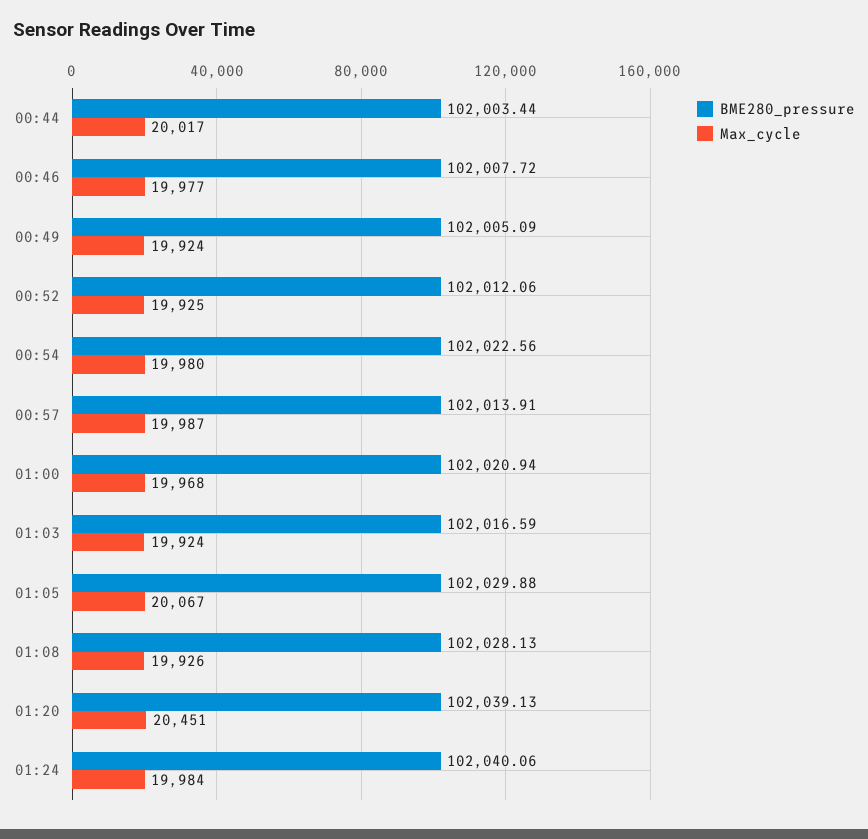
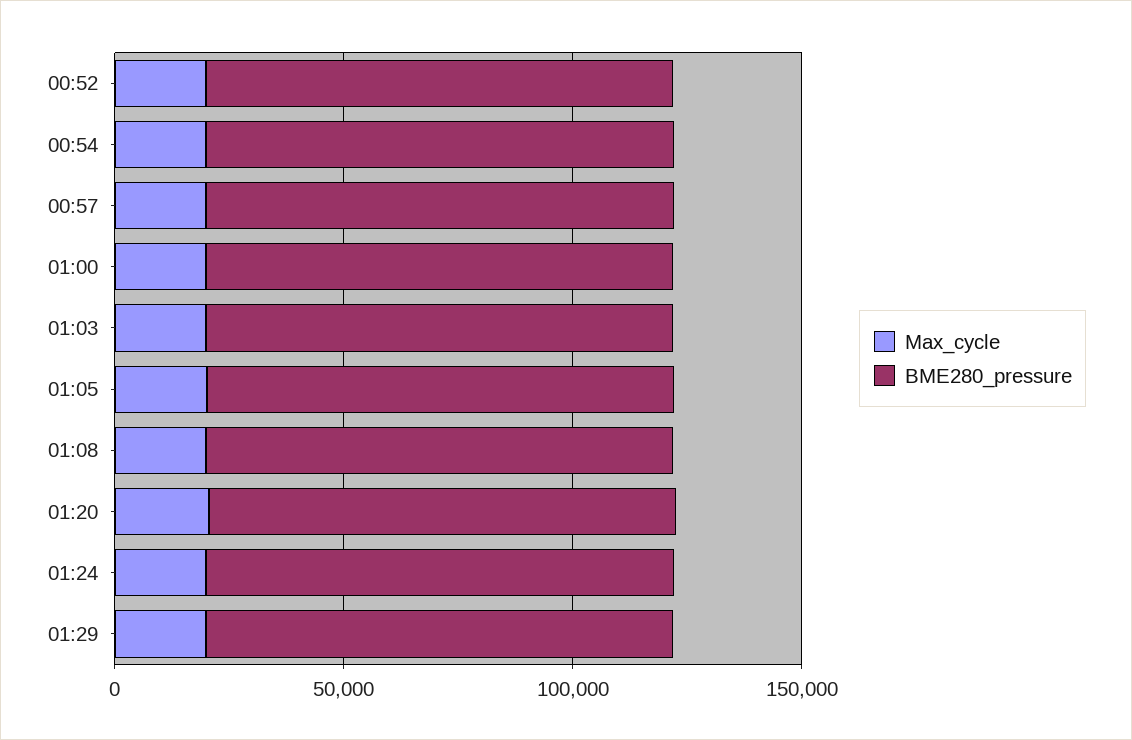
BME280_pressure, 00:44: 102003.44 -> none
Max_cycle, 00:44: 20017 -> none
BME280_pressure, 00:46: 102007.72 -> none
Max_cycle, 00:46: 19977 -> none
BME280_pressure, 00:49: 102005.09 -> none
Max_cycle, 00:49: 19924 -> none
Max_cycle, 01:29: none -> 20000
BME280_pressure, 01:29: none -> 100000

